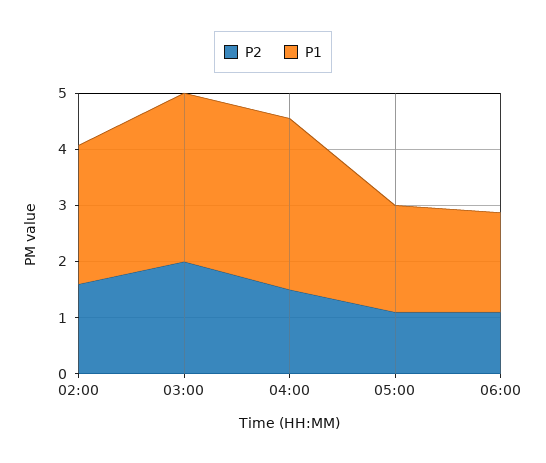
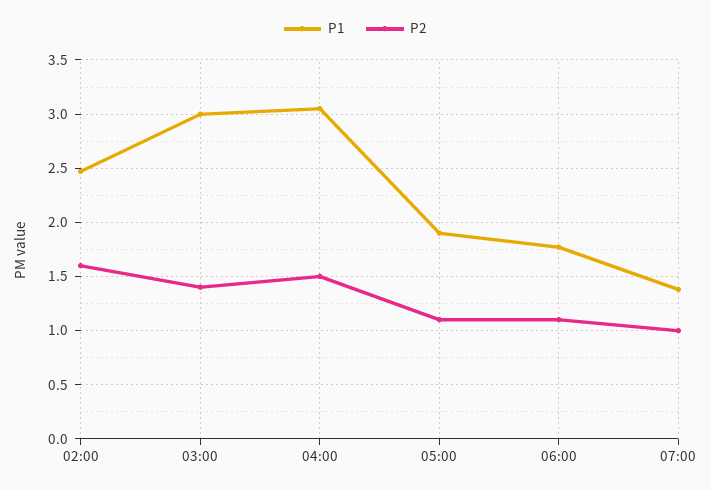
P2, 03:00: 2 -> 1.4
P1, 07:00: none -> 1.4
P2, 07:00: none -> 1

